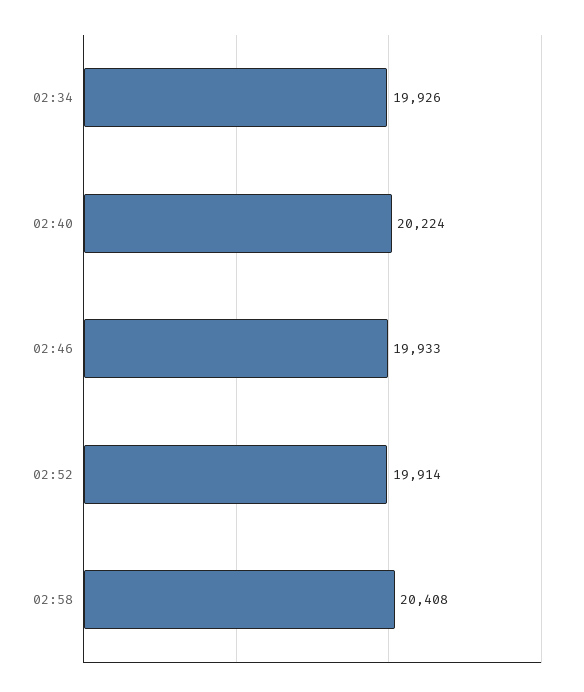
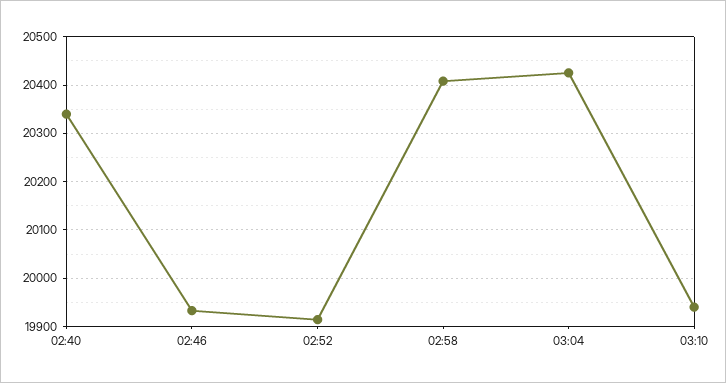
02:34: 19926 -> none
02:40: 20224 -> 20340
03:04: none -> 20420
03:10: none -> 19940

